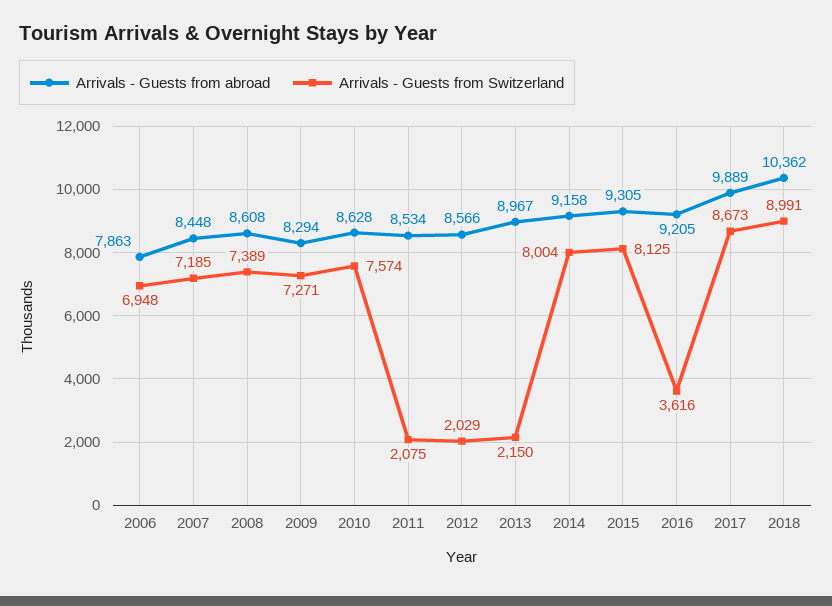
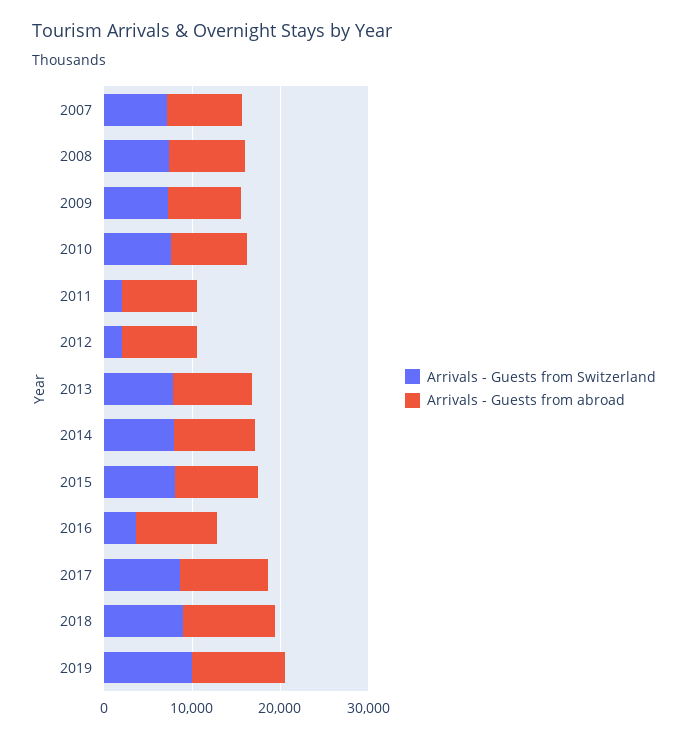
Arrivals - Guests from abroad, 2006: 7863 -> none
Arrivals - Guests from Switzerland, 2006: 6948 -> none
Arrivals - Guests from Switzerland, 2013: 2150 -> 8000
Arrivals - Guests from Switzerland, 2019: none -> 10000
Arrivals - Guests from abroad, 2019: none -> 10000

